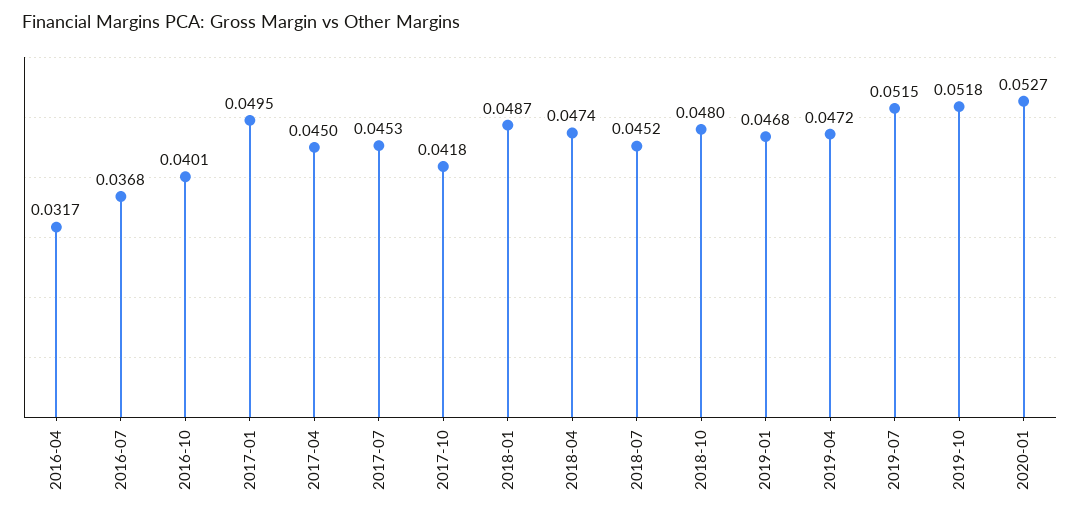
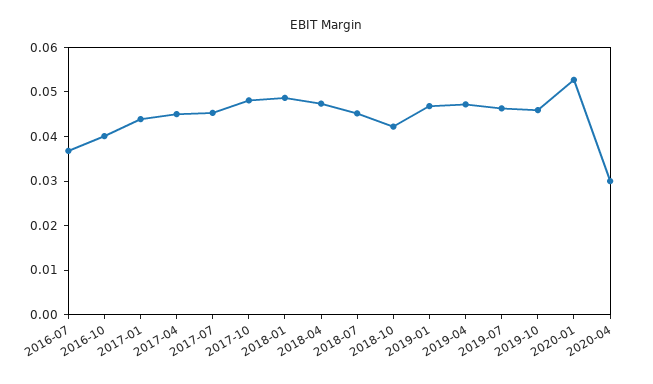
2016-04: 0.0317 -> none
2017-01: 0.0495 -> 0.044
2017-10: 0.0418 -> 0.048
2018-10: 0.048 -> 0.042
2019-07: 0.0515 -> 0.046
2019-10: 0.0518 -> 0.046
2020-04: none -> 0.03

